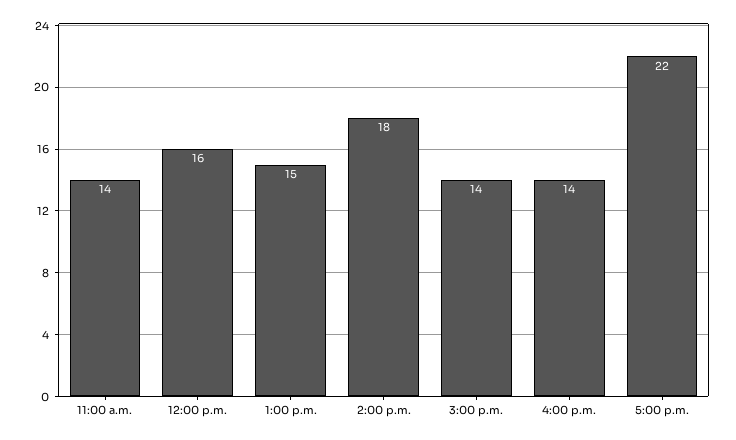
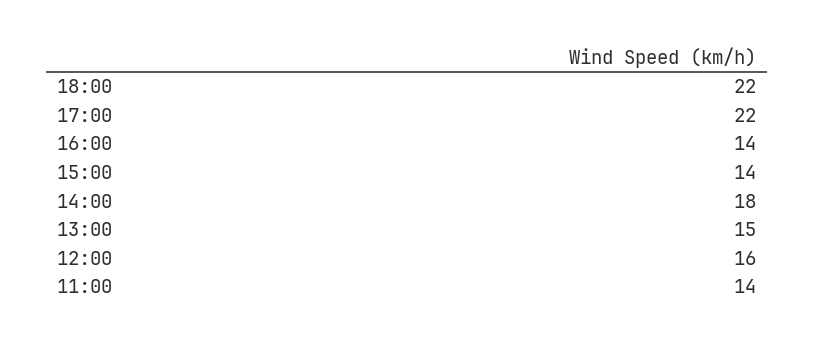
18:00: none -> 22

